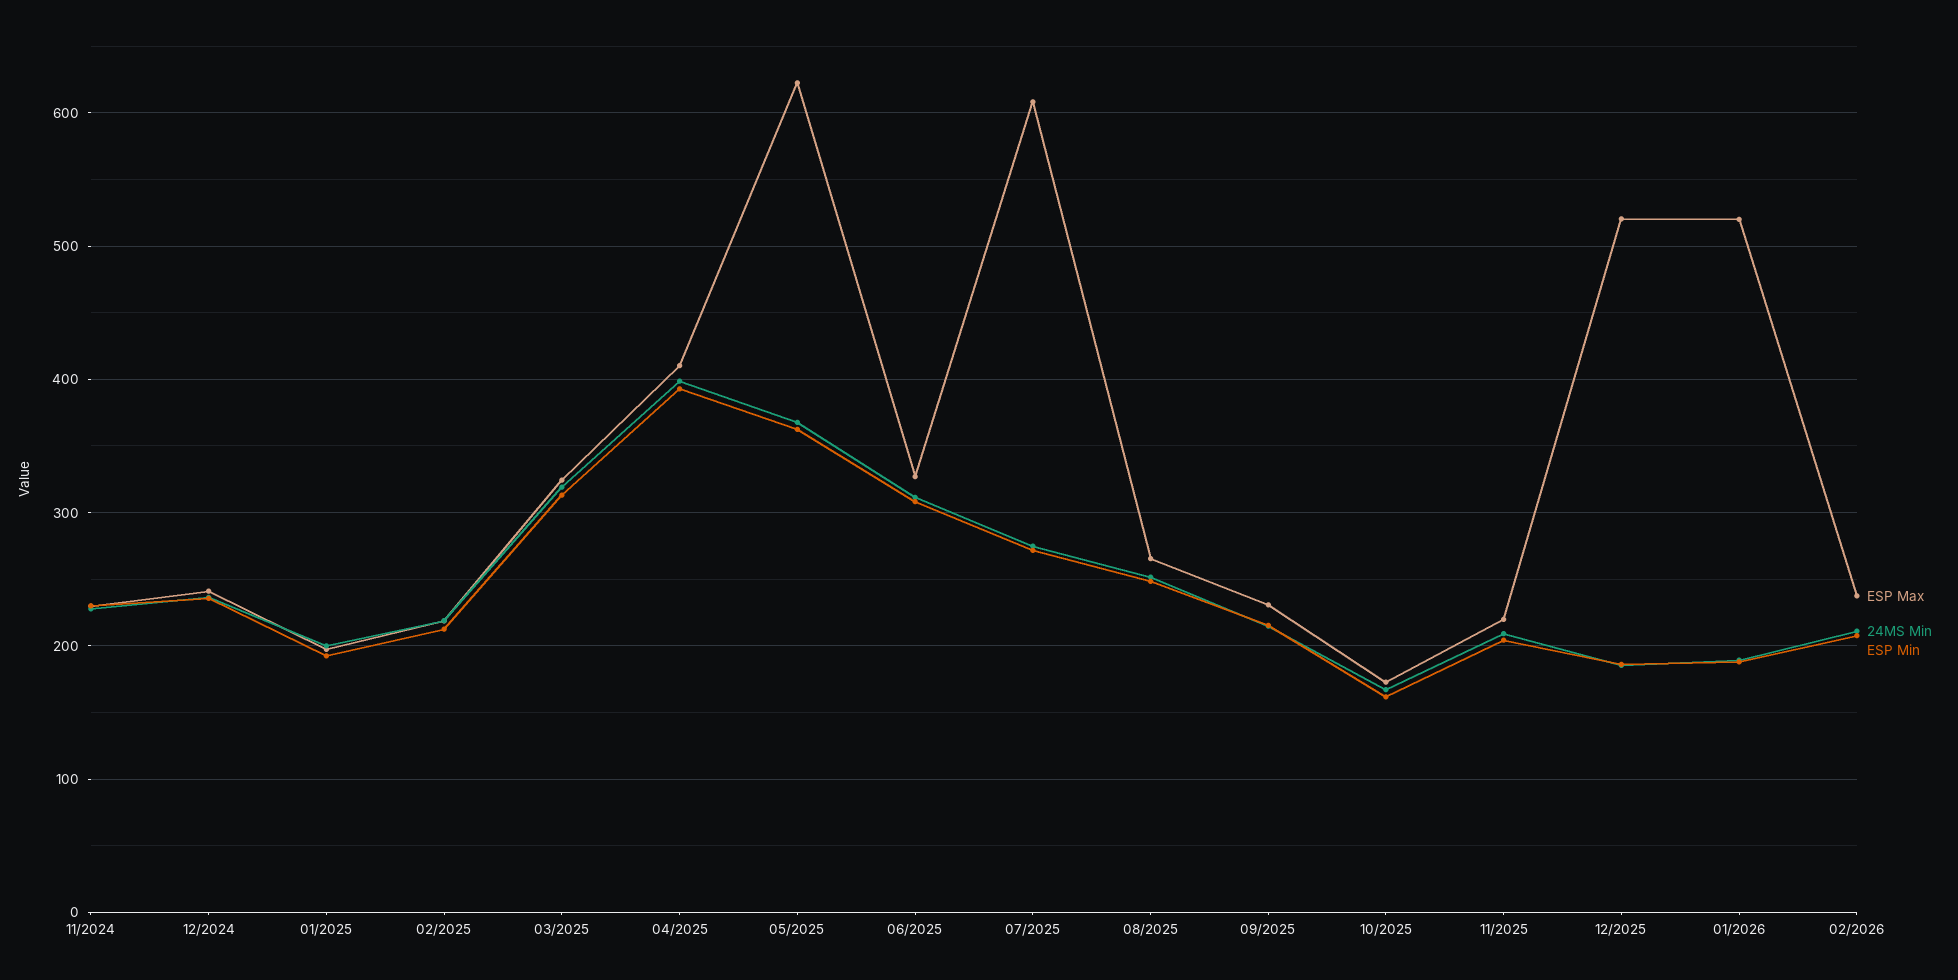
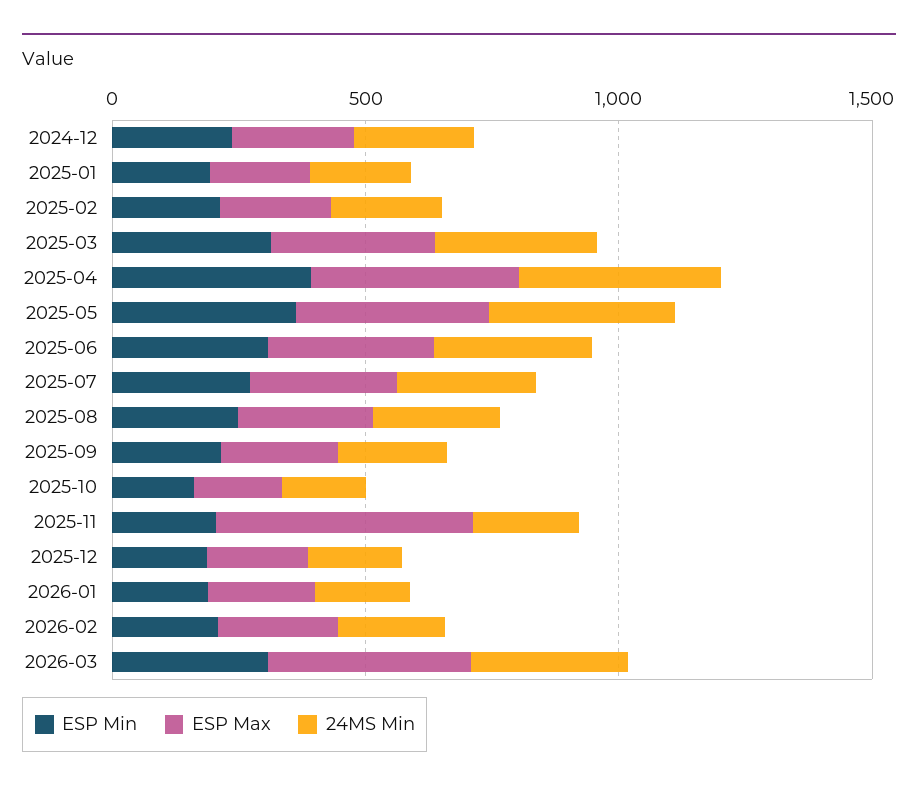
ESP Max, 11/2024: 230 -> none
24MS Min, 11/2024: 230 -> none
ESP Min, 11/2024: 230 -> none
ESP Max, 05/2025: 620 -> 400
ESP Max, 07/2025: 610 -> 300
ESP Max, 11/2025: 220 -> 500
ESP Max, 12/2025: 520 -> 200
ESP Max, 01/2026: 520 -> 200
ESP Min, 2026-03: none -> 300
ESP Max, 2026-03: none -> 400
24MS Min, 2026-03: none -> 300

